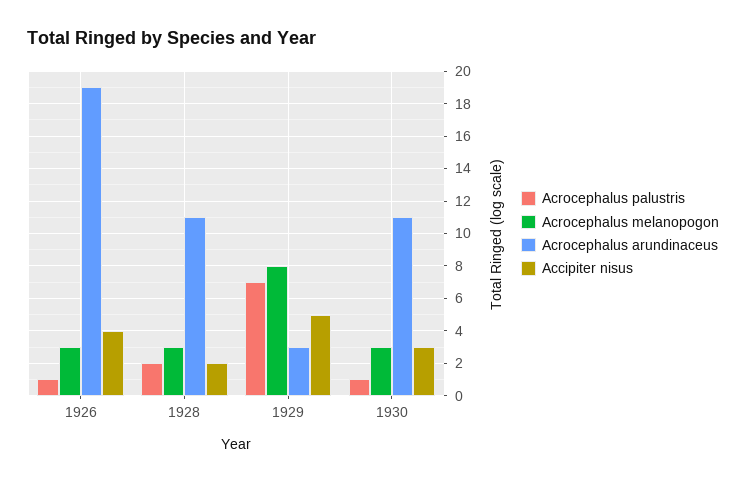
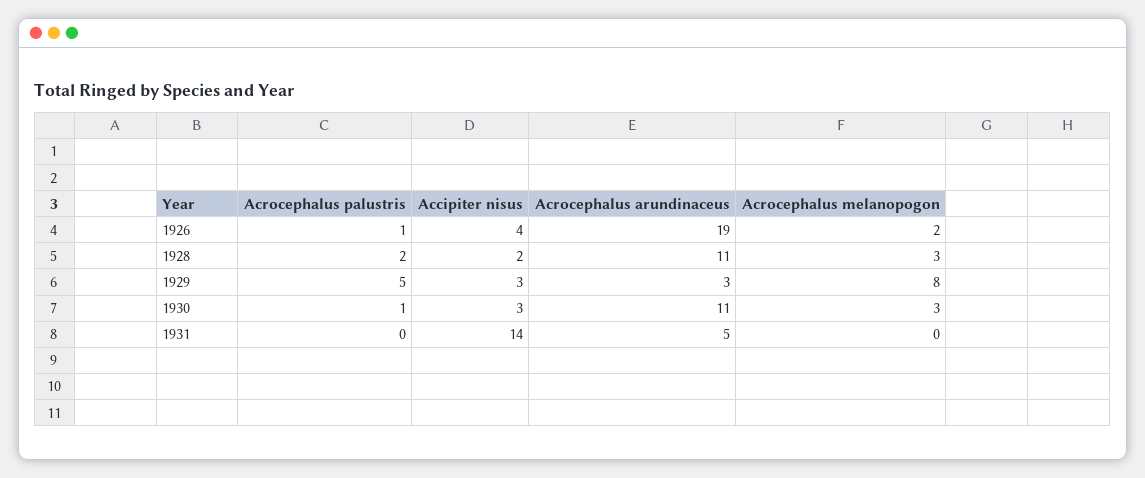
Acrocephalus melanopogon, 1926: 3 -> 2
Acrocephalus palustris, 1929: 7 -> 5
Accipiter nisus, 1929: 5 -> 3
Acrocephalus palustris, 1931: none -> 0
Accipiter nisus, 1931: none -> 14
Acrocephalus arundinaceus, 1931: none -> 5
Acrocephalus melanopogon, 1931: none -> 0

